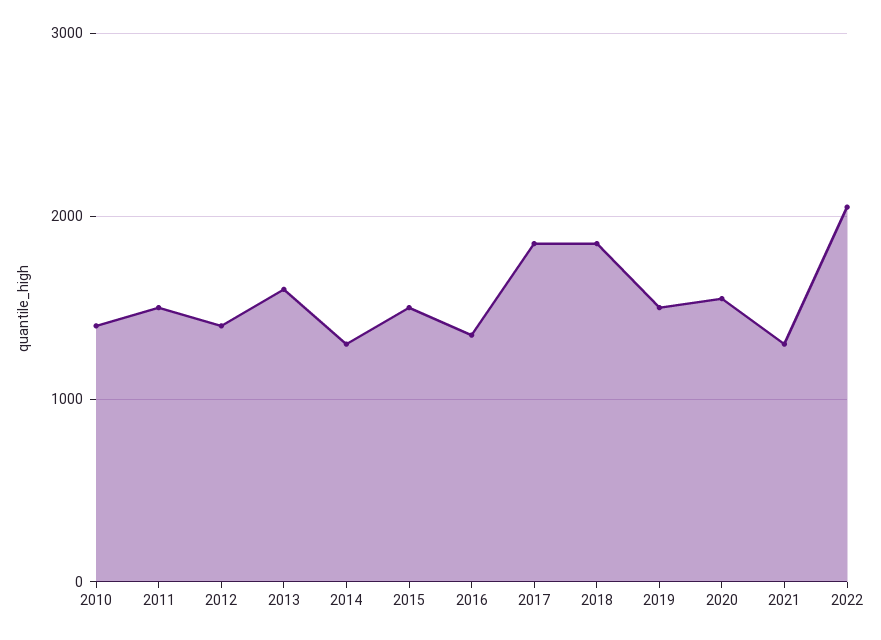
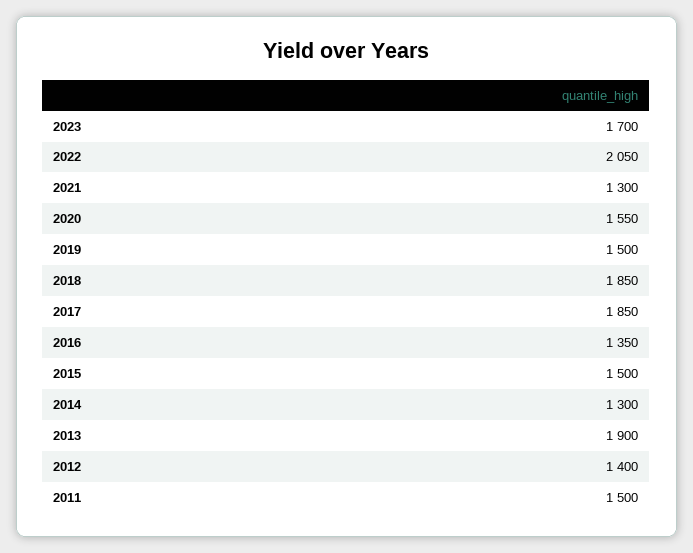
2010: 1400 -> none
2013: 1600 -> 1900
2023: none -> 1700

